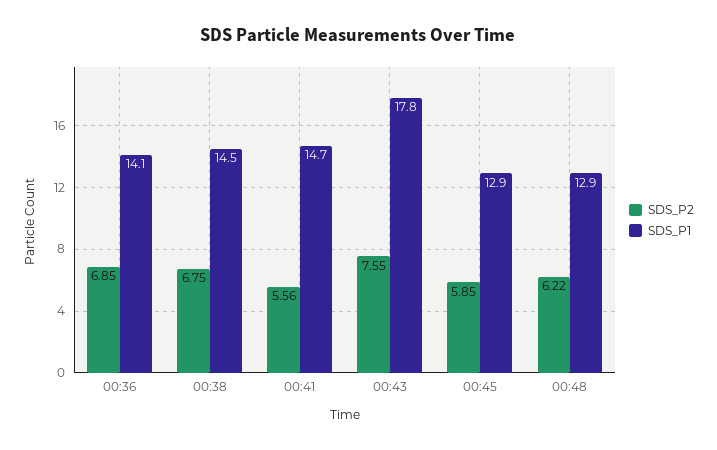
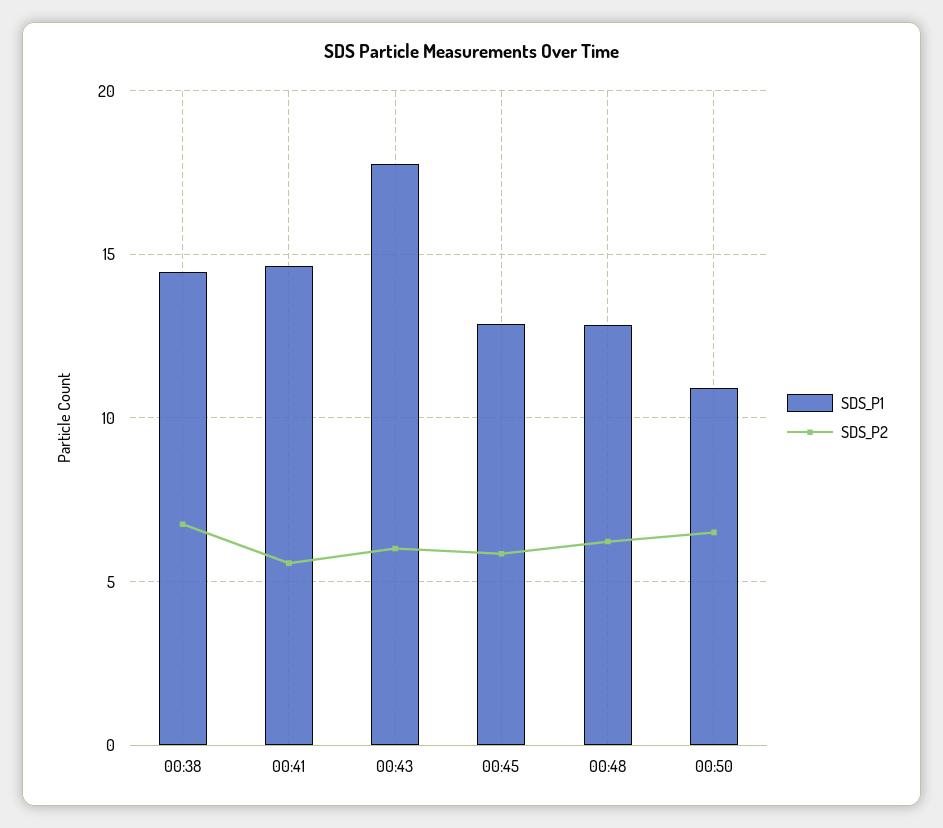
SDS_P2, 00:36: 6.85 -> none
SDS_P1, 00:36: 14.1 -> none
SDS_P2, 00:43: 7.55 -> 6
SDS_P1, 00:50: none -> 11
SDS_P2, 00:50: none -> 6.5

